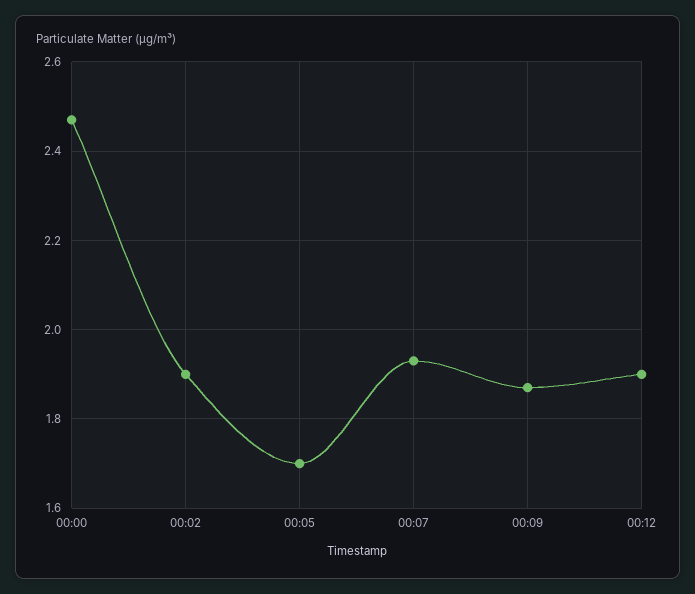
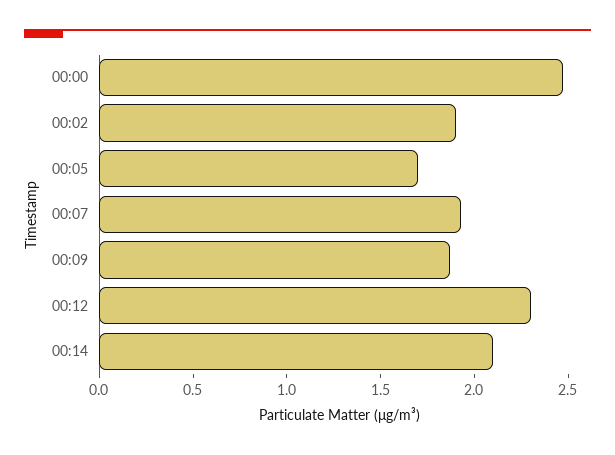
00:12: 1.9 -> 2.3
00:14: none -> 2.1

